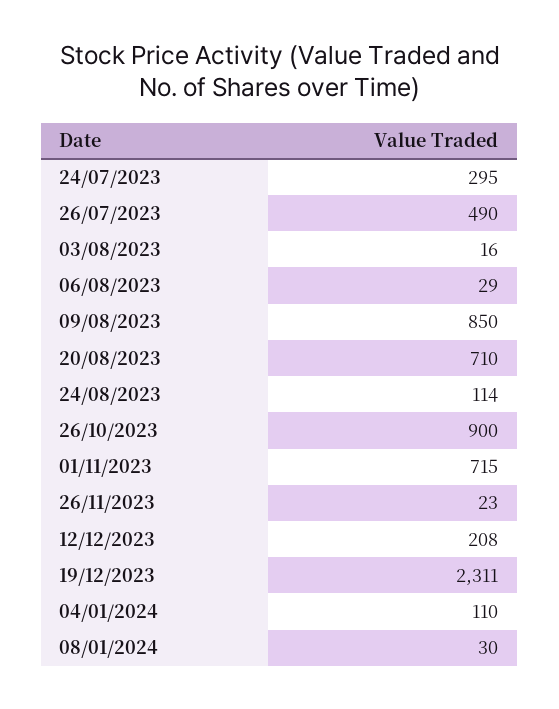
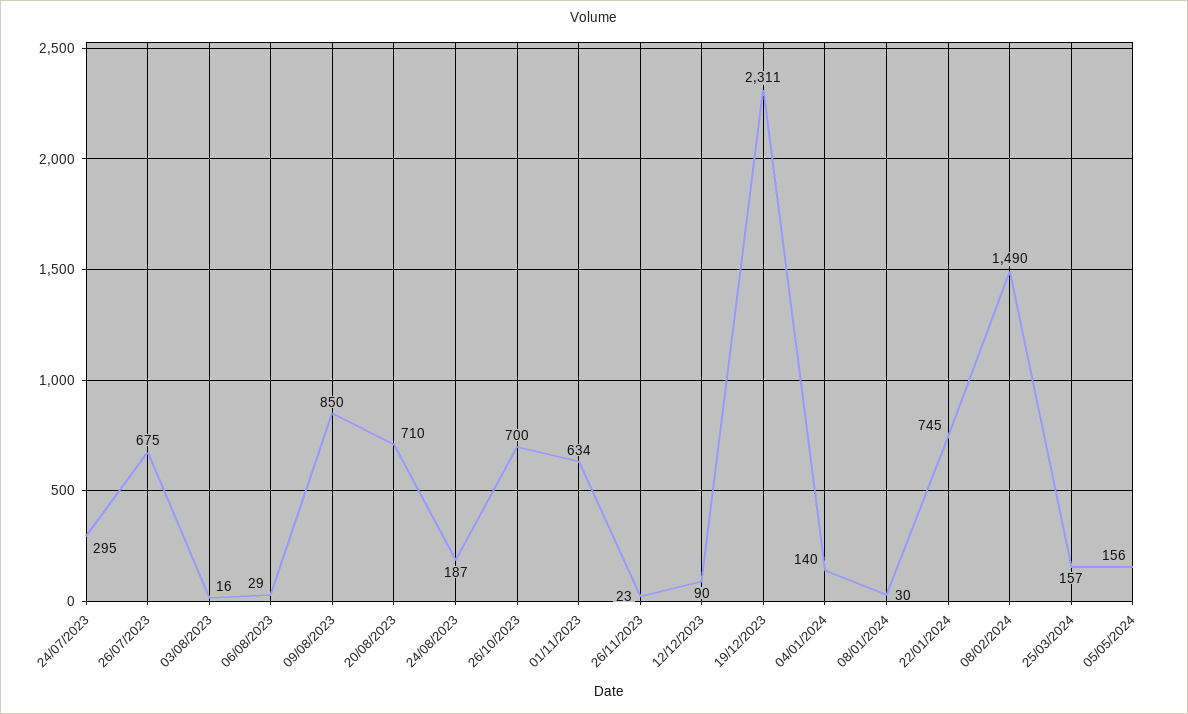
26/07/2023: 490 -> 675
24/08/2023: 114 -> 187
26/10/2023: 900 -> 700
01/11/2023: 715 -> 634
12/12/2023: 208 -> 90
04/01/2024: 110 -> 140
22/01/2024: none -> 745
08/02/2024: none -> 1490
25/03/2024: none -> 157
05/05/2024: none -> 156

